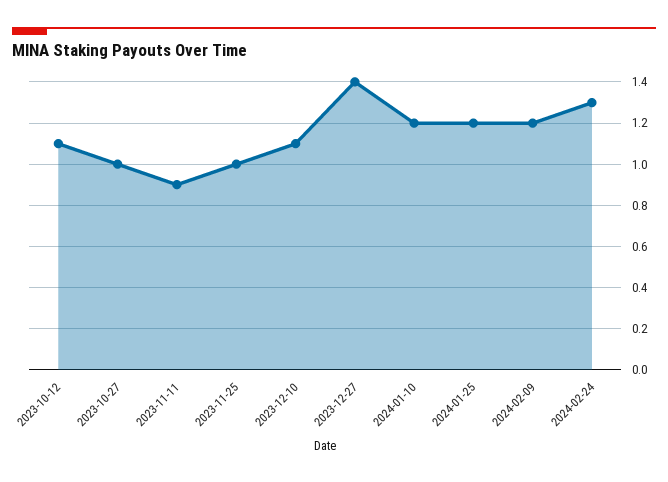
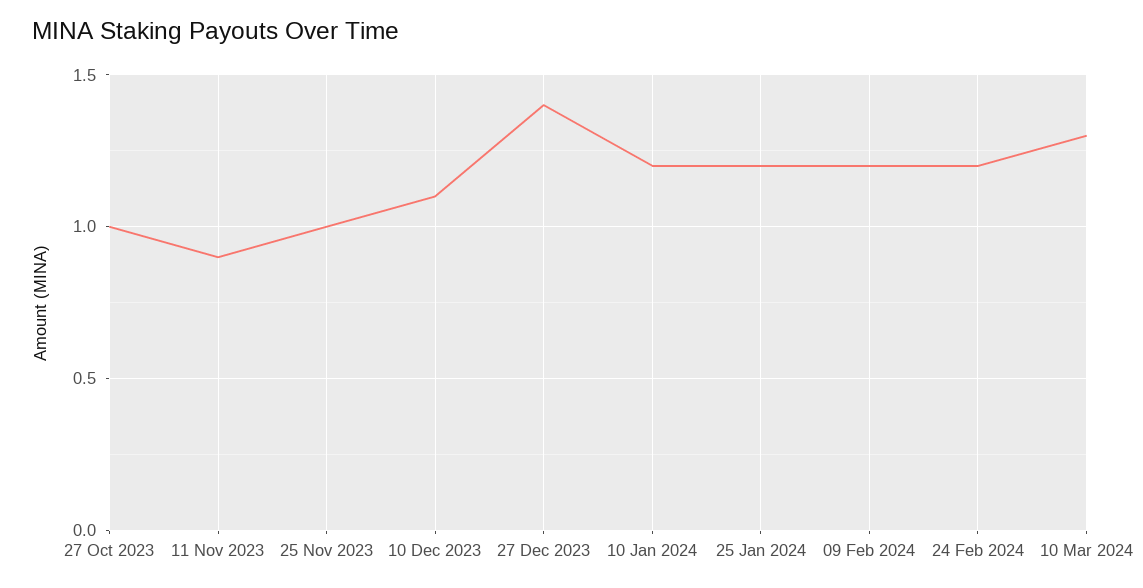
2023-10-12: 1.1 -> none
2024-02-24: 1.3 -> 1.2
10 Mar 2024: none -> 1.3

